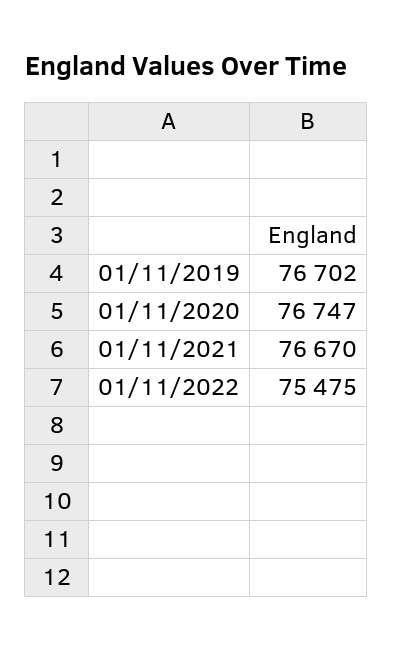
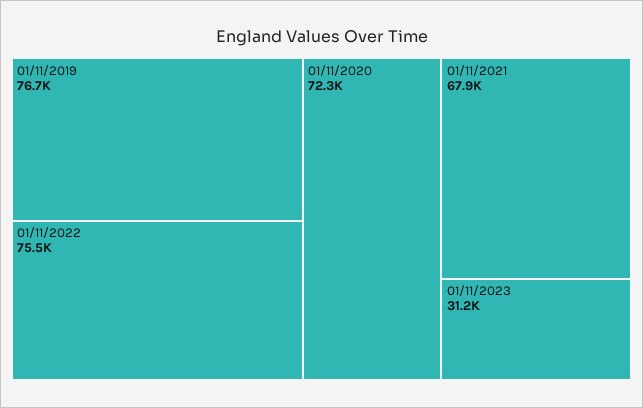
01/11/2020: 76747 -> 72300
01/11/2021: 76670 -> 67900
01/11/2023: none -> 31200

